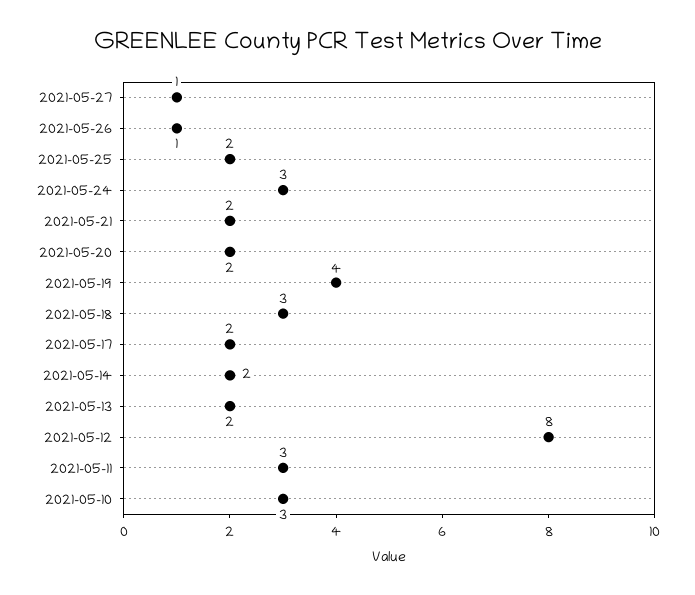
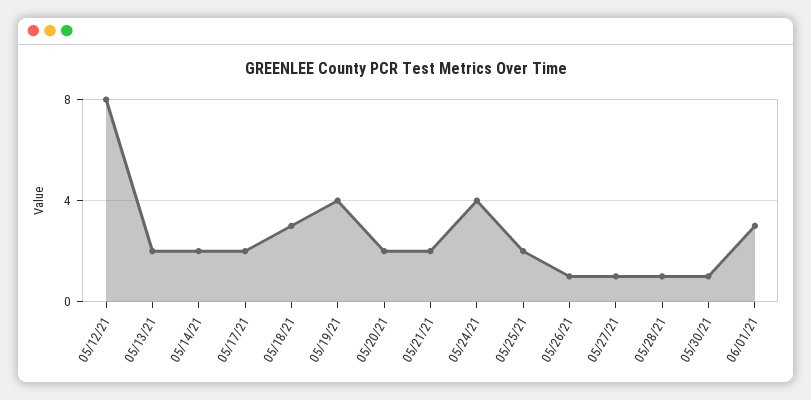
2021-05-24: 3 -> 4
2021-05-11: 3 -> none
2021-05-10: 3 -> none
05/28/21: none -> 1
05/30/21: none -> 1
06/01/21: none -> 3

